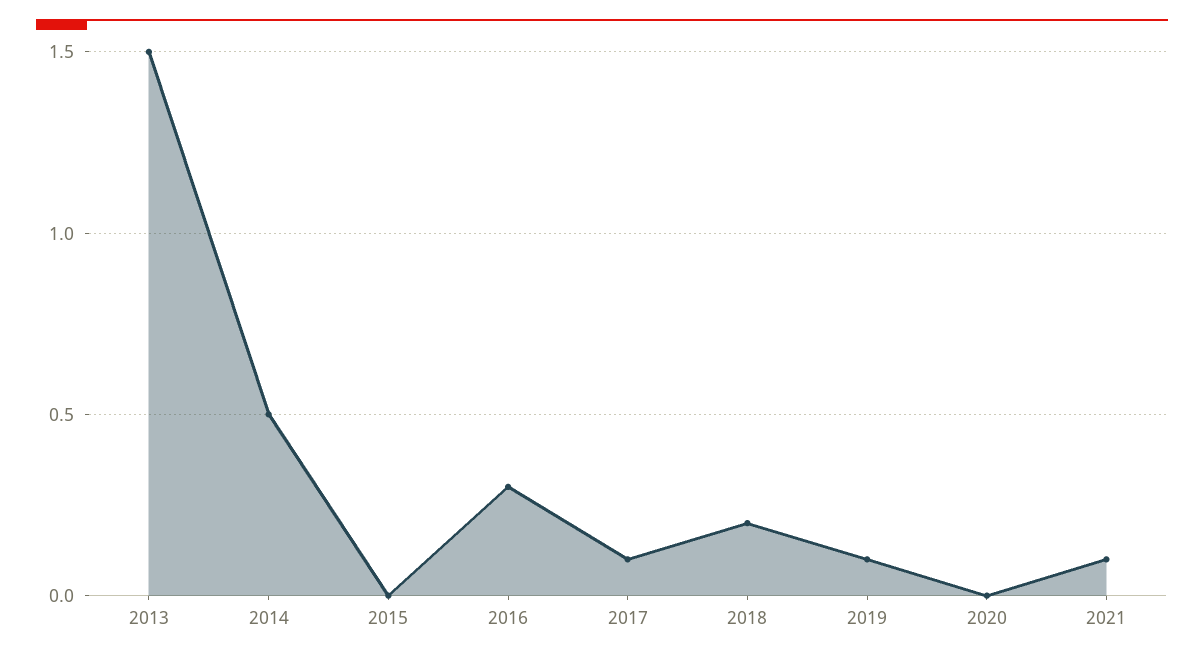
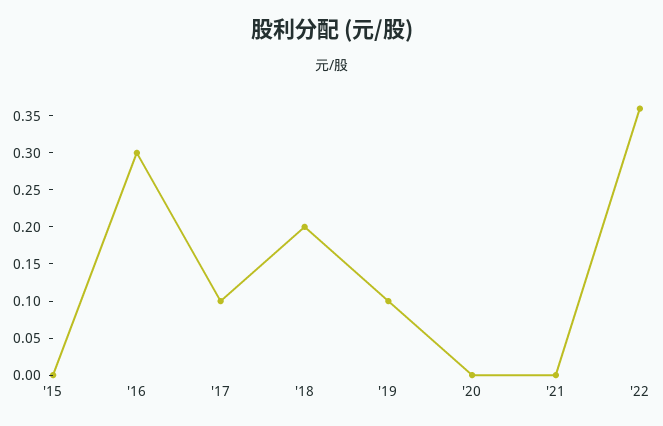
2013: 1.5 -> none
2014: 0.5 -> none
2021: 0.1 -> 0
'22: none -> 0.35

